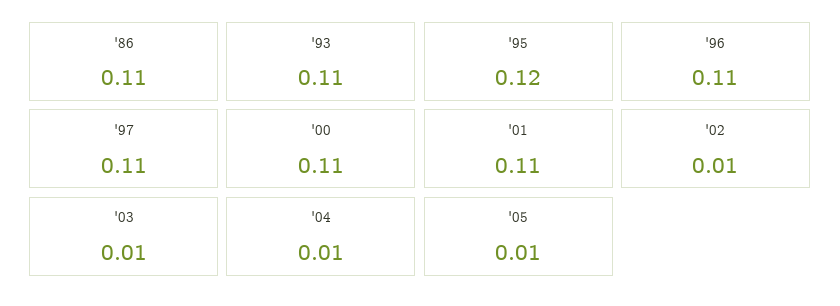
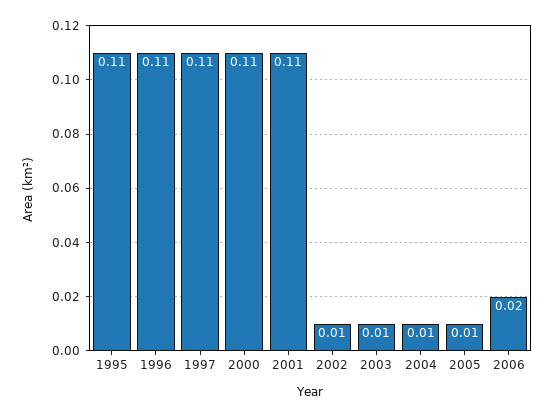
'86: 0.11 -> none
'93: 0.11 -> none
'95: 0.12 -> 0.11
2006: none -> 0.02

